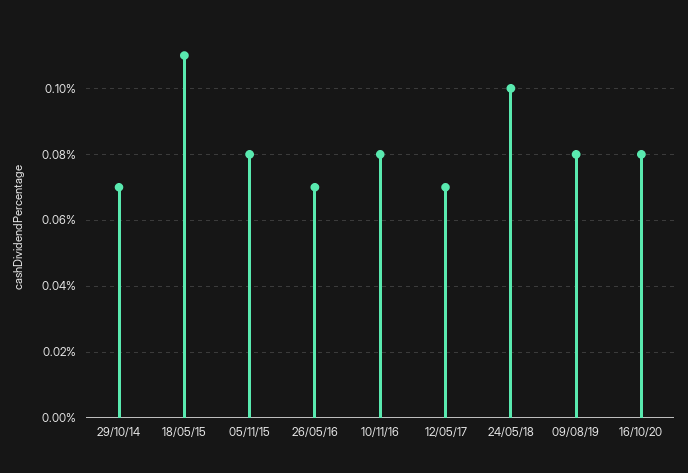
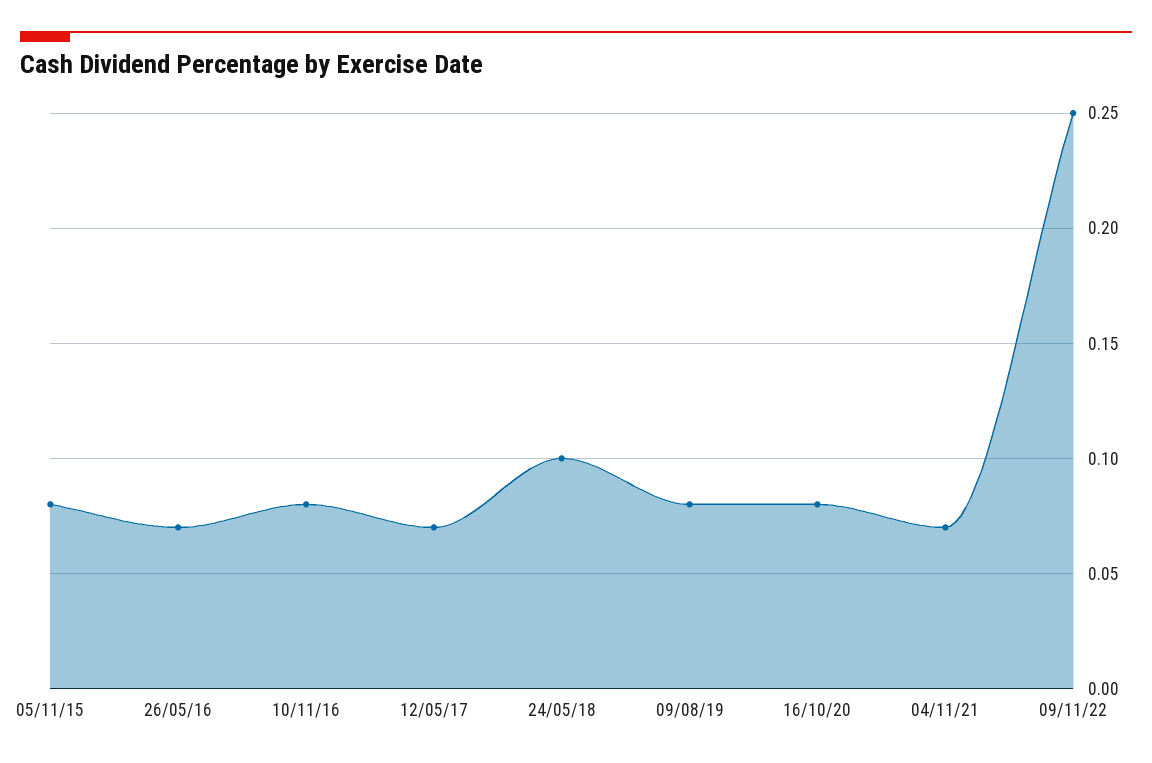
29/10/14: 0.07 -> none
18/05/15: 0.11 -> none
04/11/21: none -> 0.07
09/11/22: none -> 0.25

